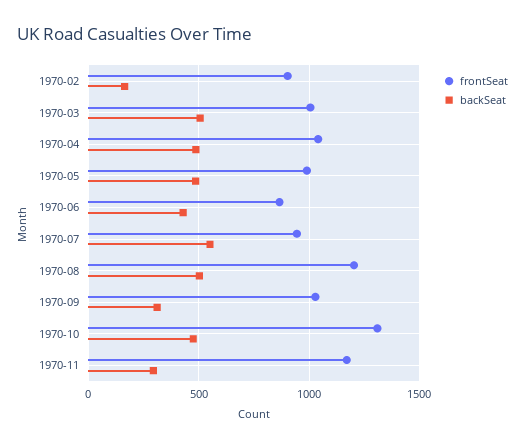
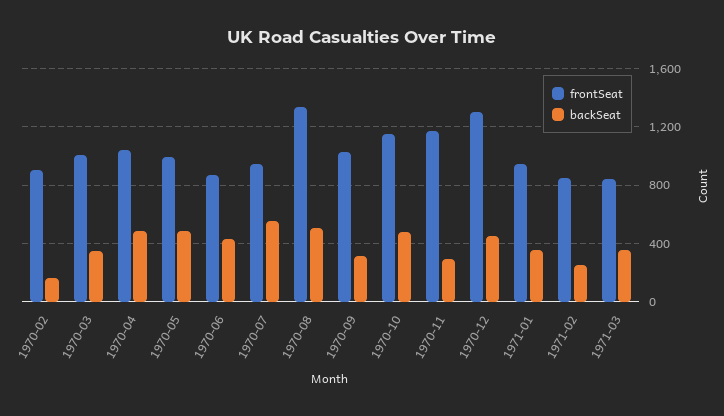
backSeat, 1970-03: 500 -> 350
frontSeat, 1970-08: 1200 -> 1350
frontSeat, 1970-10: 1300 -> 1150
frontSeat, 1970-12: none -> 1300
backSeat, 1970-12: none -> 450
frontSeat, 1971-01: none -> 950
backSeat, 1971-01: none -> 350
frontSeat, 1971-02: none -> 850
backSeat, 1971-02: none -> 250
frontSeat, 1971-03: none -> 850
backSeat, 1971-03: none -> 350

